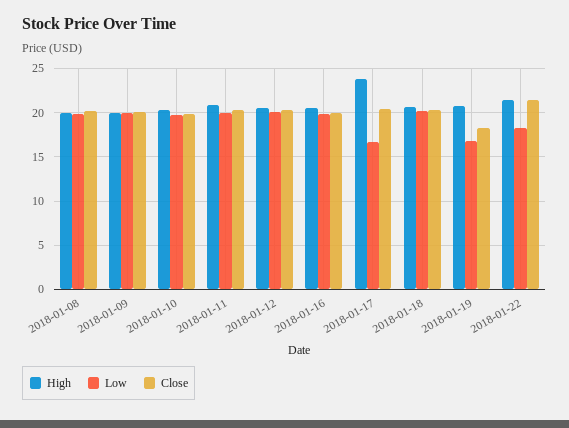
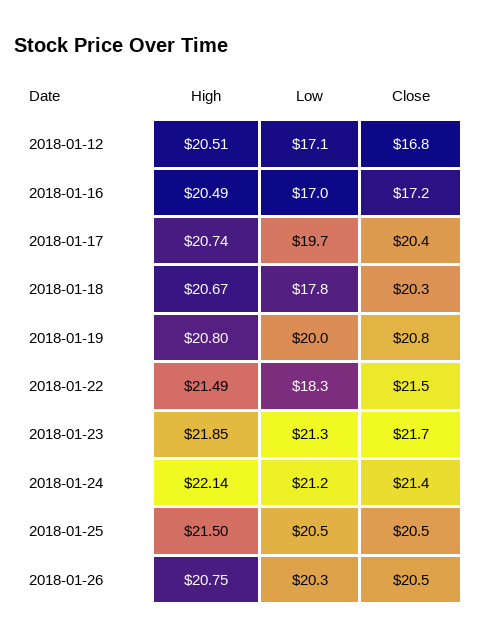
High, 2018-01-08: 20 -> none
Low, 2018-01-08: 20 -> none
Close, 2018-01-08: 20 -> none
High, 2018-01-09: 20 -> none
Low, 2018-01-09: 20 -> none
Close, 2018-01-09: 20 -> none
High, 2018-01-10: 20 -> none
Low, 2018-01-10: 20 -> none
Close, 2018-01-10: 20 -> none
High, 2018-01-11: 21 -> none
Low, 2018-01-11: 20 -> none
Close, 2018-01-11: 20 -> none
Low, 2018-01-12: 20 -> 17.1
Close, 2018-01-12: 20 -> 16.8
Low, 2018-01-16: 20 -> 17
Close, 2018-01-16: 20 -> 17.2
High, 2018-01-17: 24 -> 20.74
Low, 2018-01-17: 17 -> 19.7
Low, 2018-01-18: 20 -> 17.8
Low, 2018-01-19: 17 -> 20
Close, 2018-01-19: 18 -> 20.8
High, 2018-01-23: none -> 21.85
Low, 2018-01-23: none -> 21.3
Close, 2018-01-23: none -> 21.7
High, 2018-01-24: none -> 22.14
Low, 2018-01-24: none -> 21.2
Close, 2018-01-24: none -> 21.4
High, 2018-01-25: none -> 21.5
Low, 2018-01-25: none -> 20.5
Close, 2018-01-25: none -> 20.5
High, 2018-01-26: none -> 20.75
Low, 2018-01-26: none -> 20.3
Close, 2018-01-26: none -> 20.5

